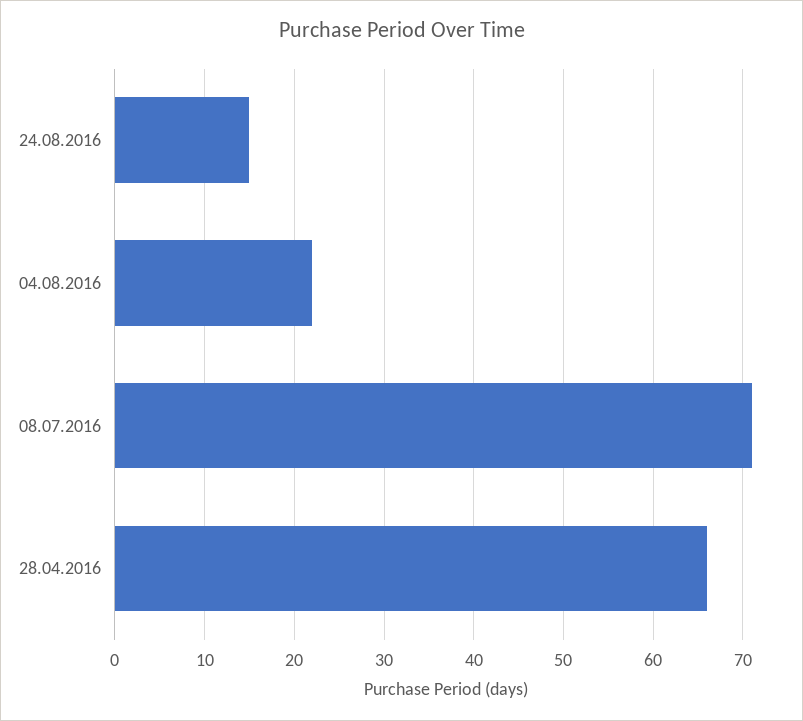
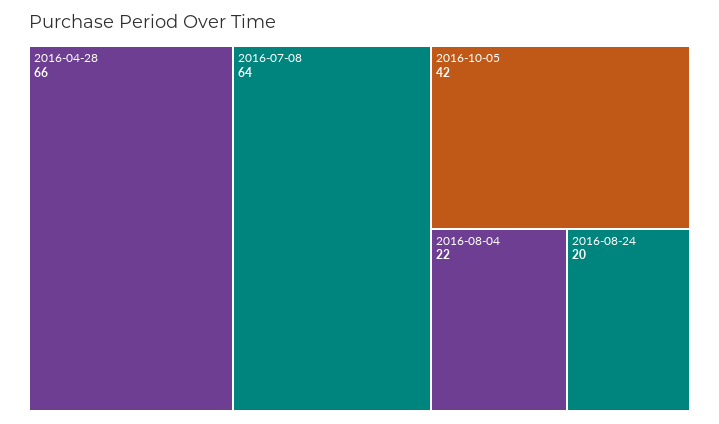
24.08.2016: 15 -> 20
08.07.2016: 71 -> 64
2016-10-05: none -> 42

